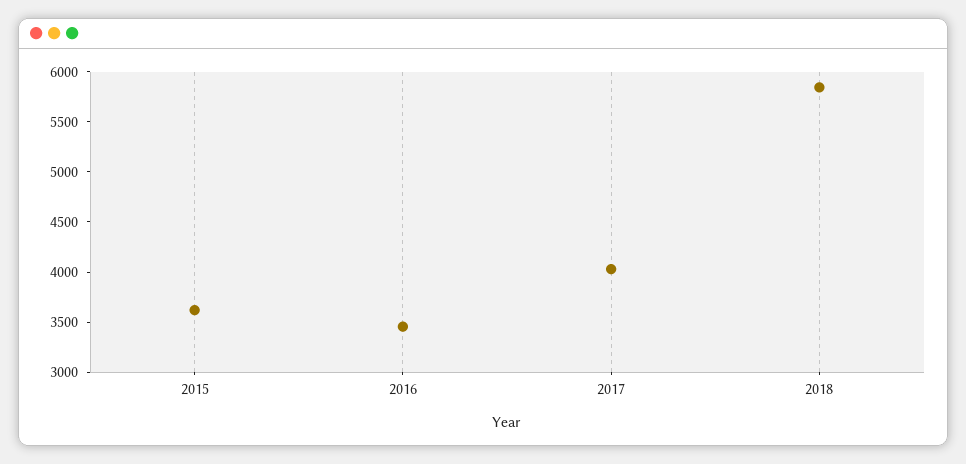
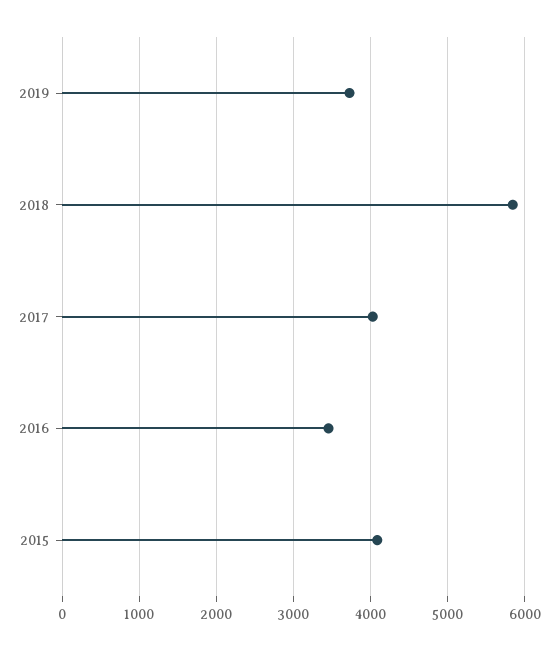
2015: 3600 -> 4100
2019: none -> 3700

